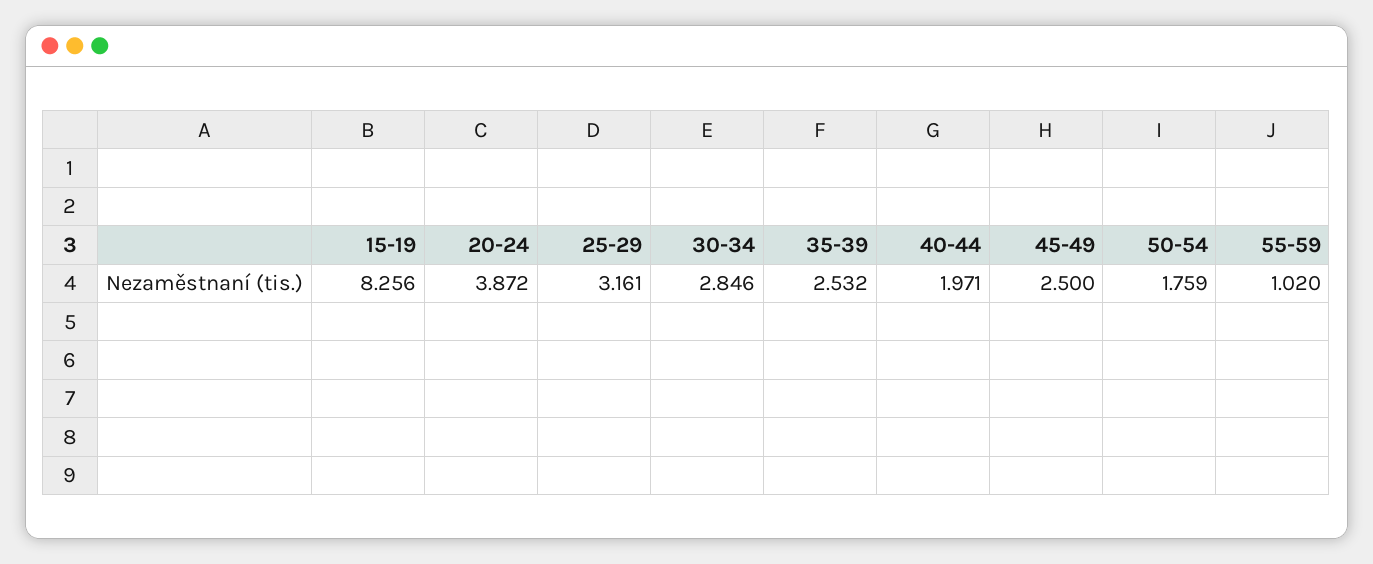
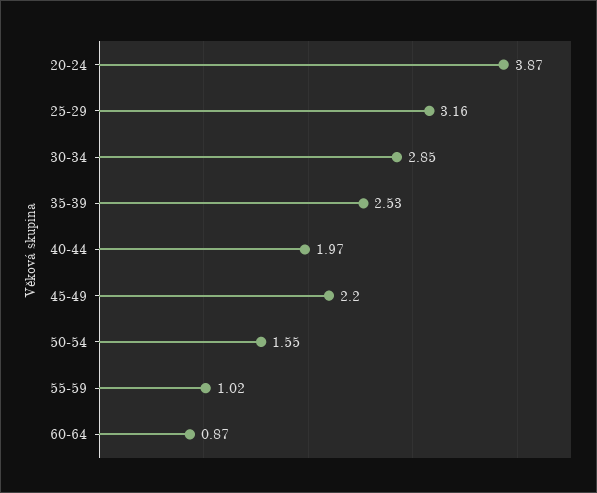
15-19: 8.256 -> none
45-49: 2.5 -> 2.2
50-54: 1.759 -> 1.55
60-64: none -> 0.87

